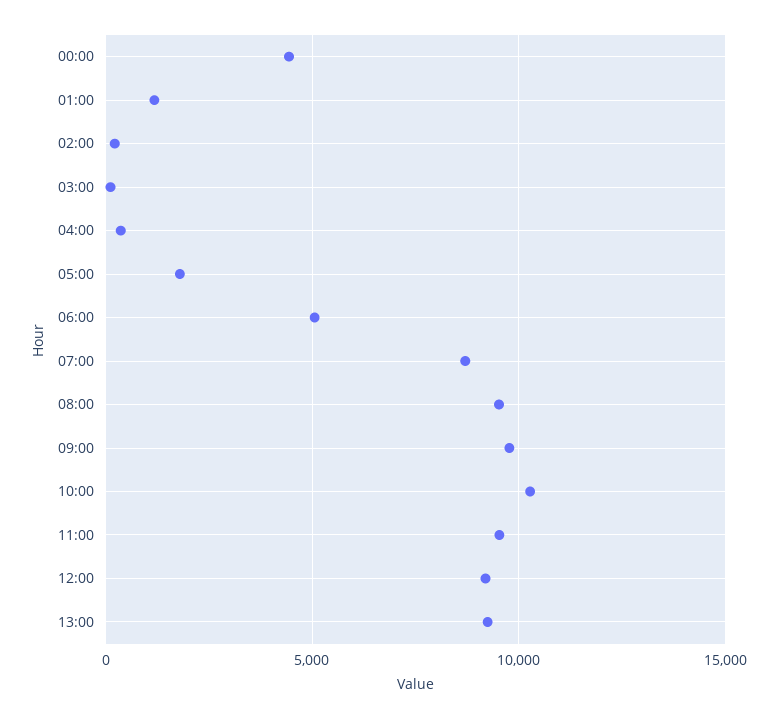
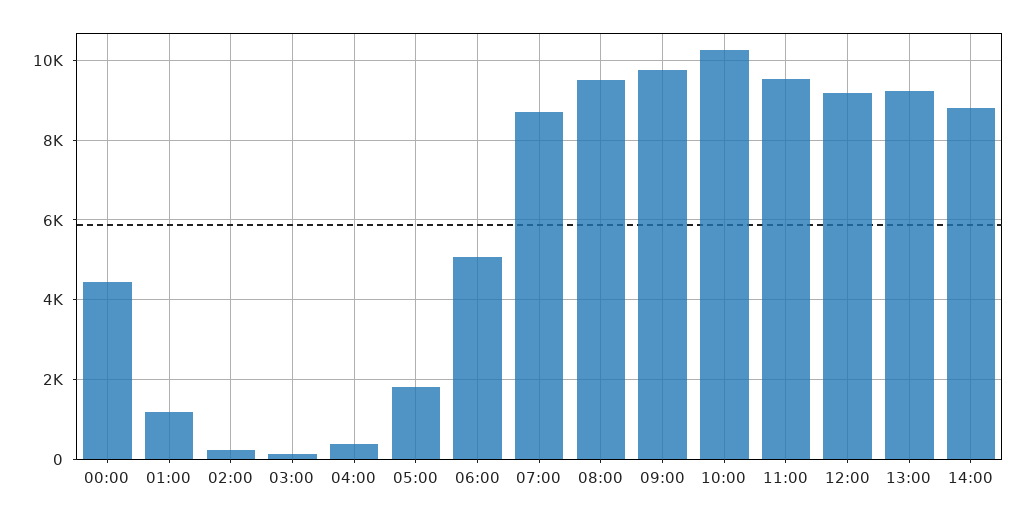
14:00: none -> 8800

